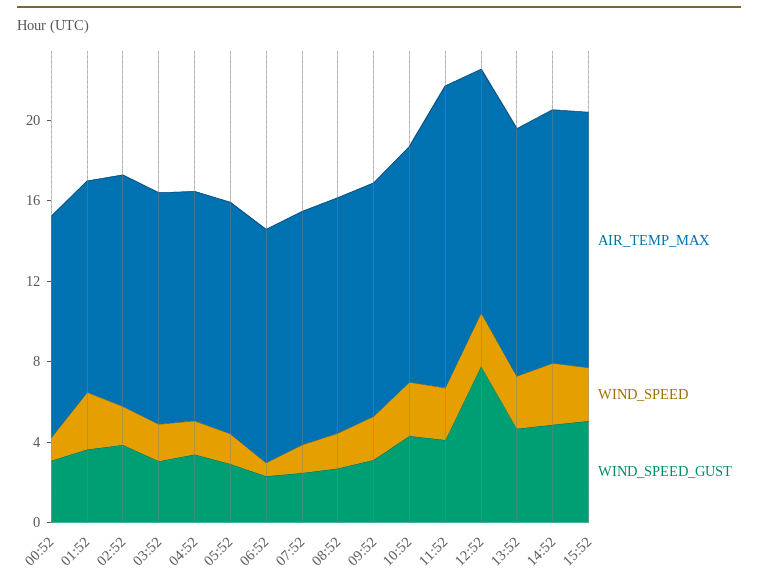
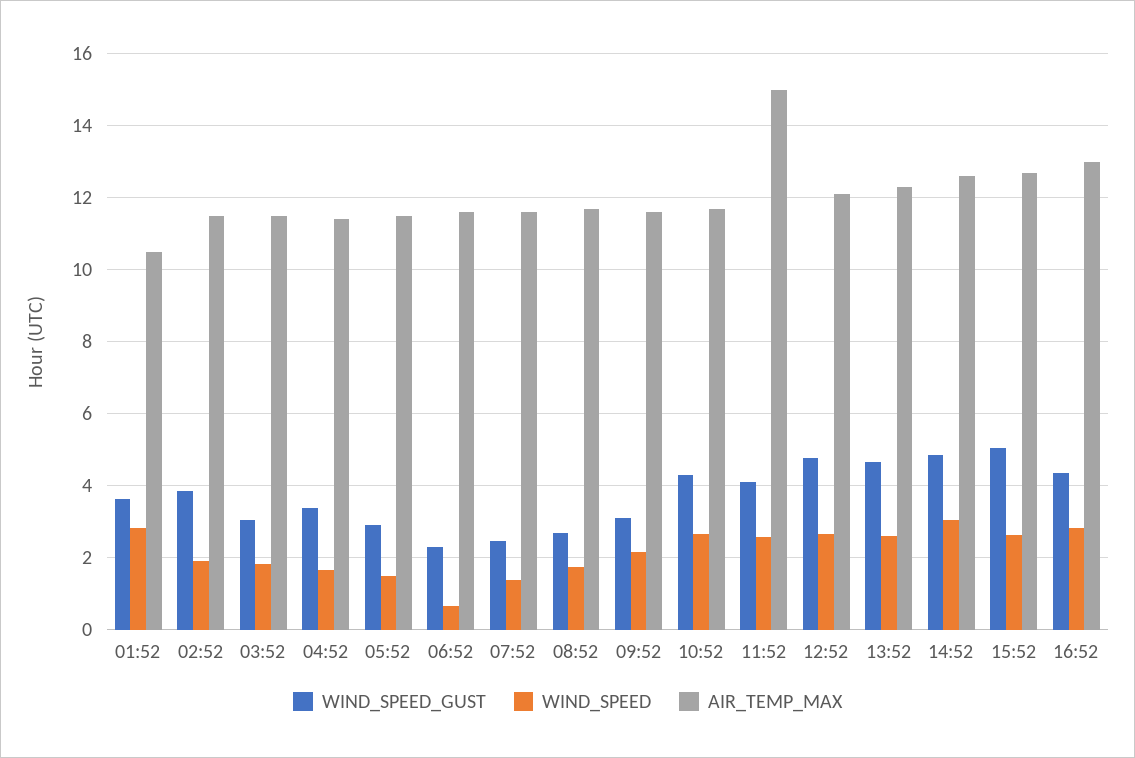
AIR_TEMP_MAX, 00:52: 11 -> none
WIND_SPEED, 00:52: 1 -> none
WIND_SPEED_GUST, 00:52: 3 -> none
WIND_SPEED_GUST, 12:52: 8 -> 4.8
WIND_SPEED_GUST, 16:52: none -> 4.4
WIND_SPEED, 16:52: none -> 2.8
AIR_TEMP_MAX, 16:52: none -> 13

